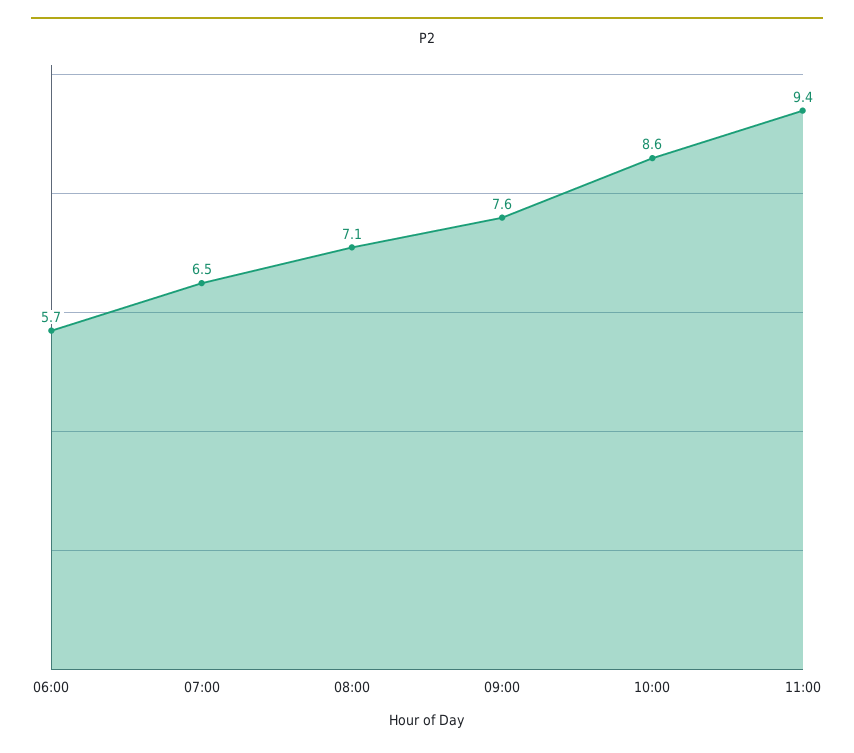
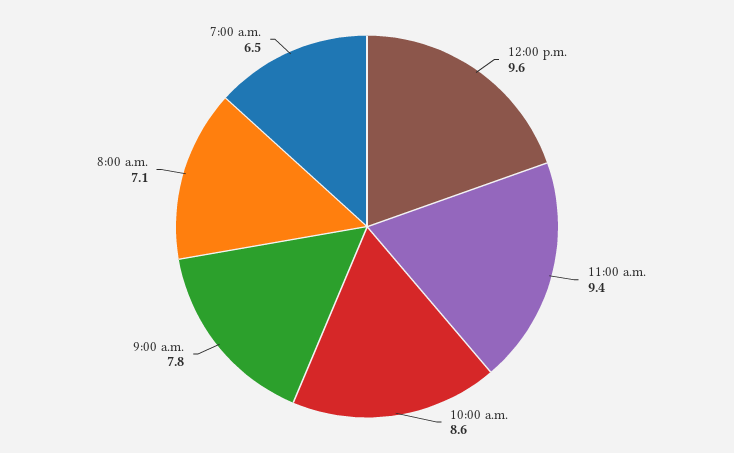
06:00: 5.7 -> none
09:00: 7.6 -> 7.8
12:00 p.m.: none -> 9.6

